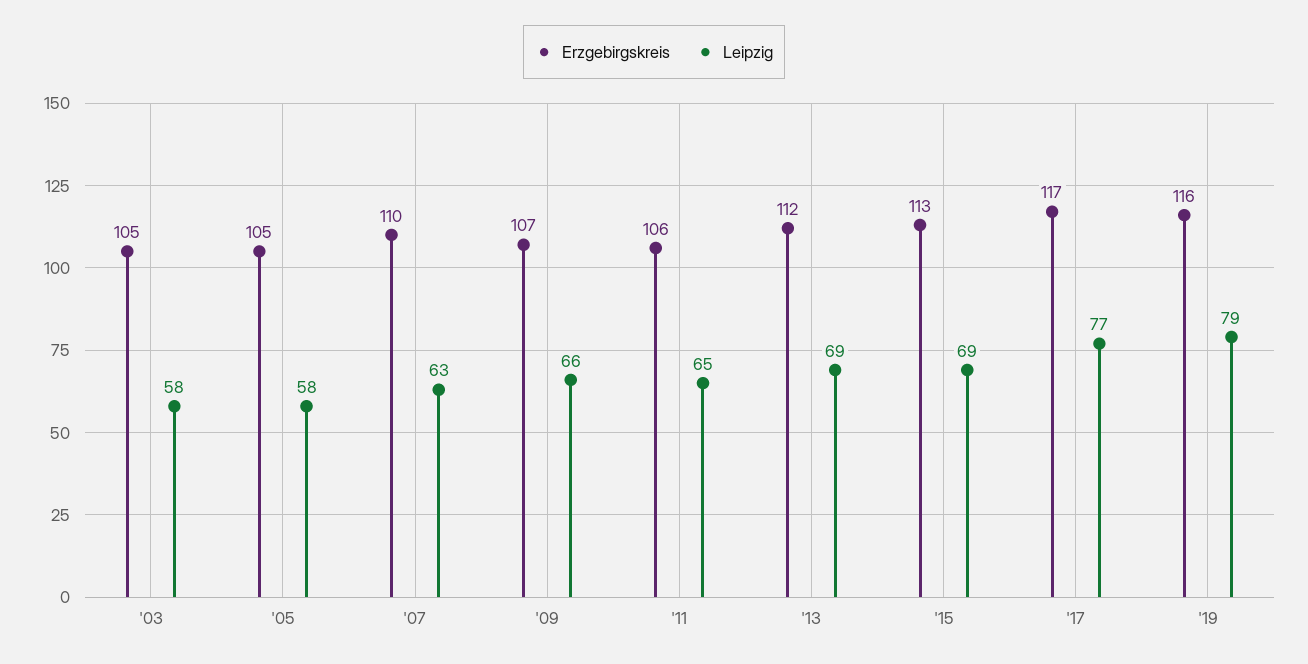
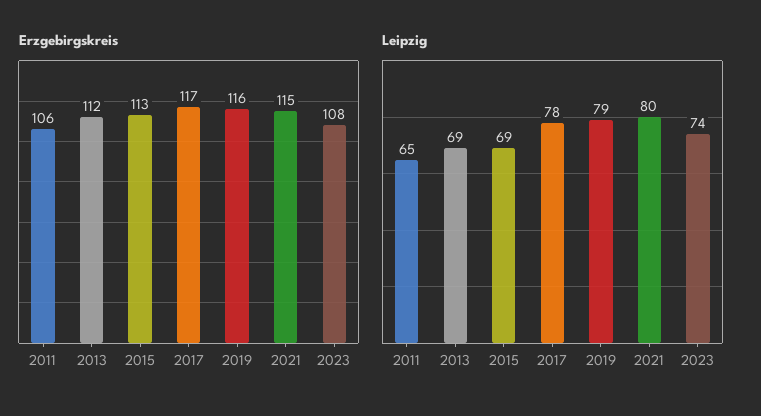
Erzgebirgskreis, '03: 105 -> none
Leipzig, '03: 58 -> none
Erzgebirgskreis, '05: 105 -> none
Leipzig, '05: 58 -> none
Erzgebirgskreis, '07: 110 -> none
Leipzig, '07: 63 -> none
Erzgebirgskreis, '09: 107 -> none
Leipzig, '09: 66 -> none
Leipzig, '17: 77 -> 78
Erzgebirgskreis, 2021: none -> 115
Erzgebirgskreis, 2023: none -> 108
Leipzig, 2021: none -> 80
Leipzig, 2023: none -> 74

